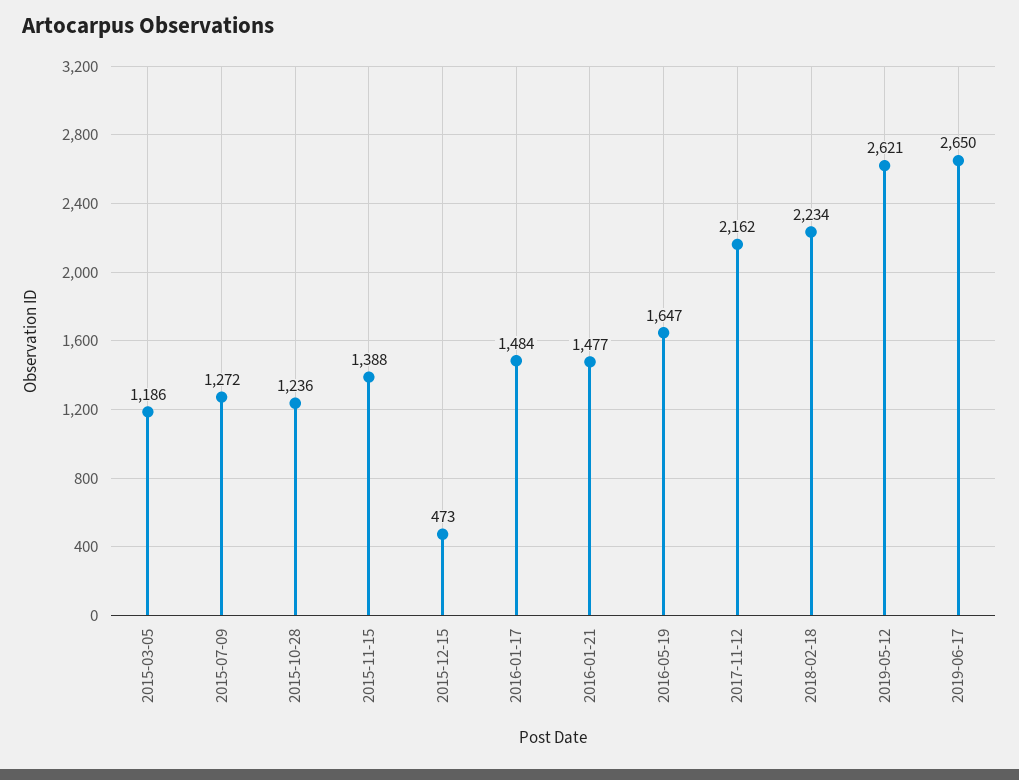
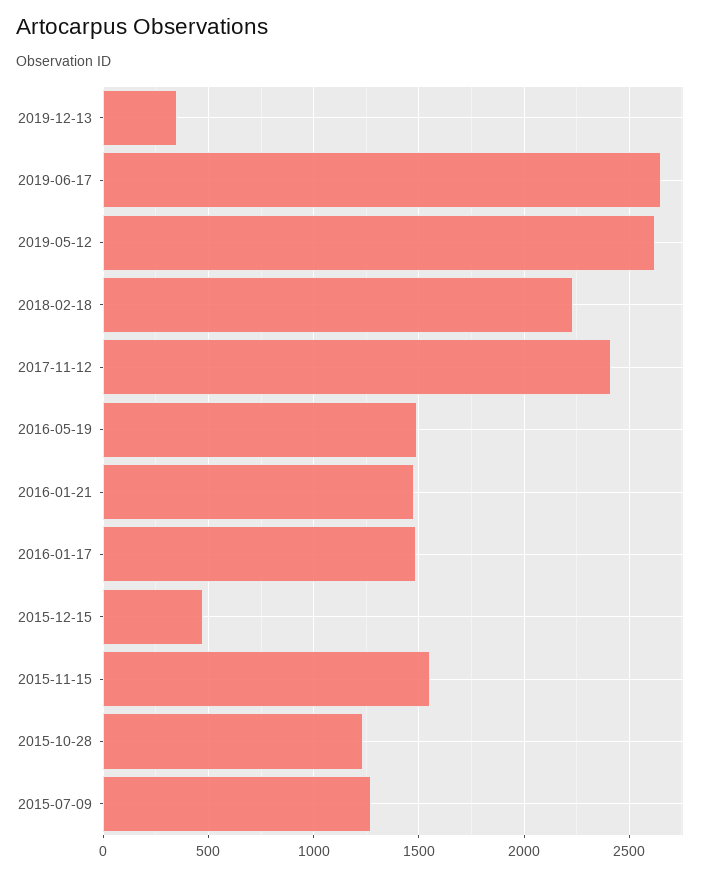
2015-03-05: 1186 -> none
2015-11-15: 1388 -> 1550
2016-05-19: 1647 -> 1500
2017-11-12: 2162 -> 2400
2019-12-13: none -> 350

